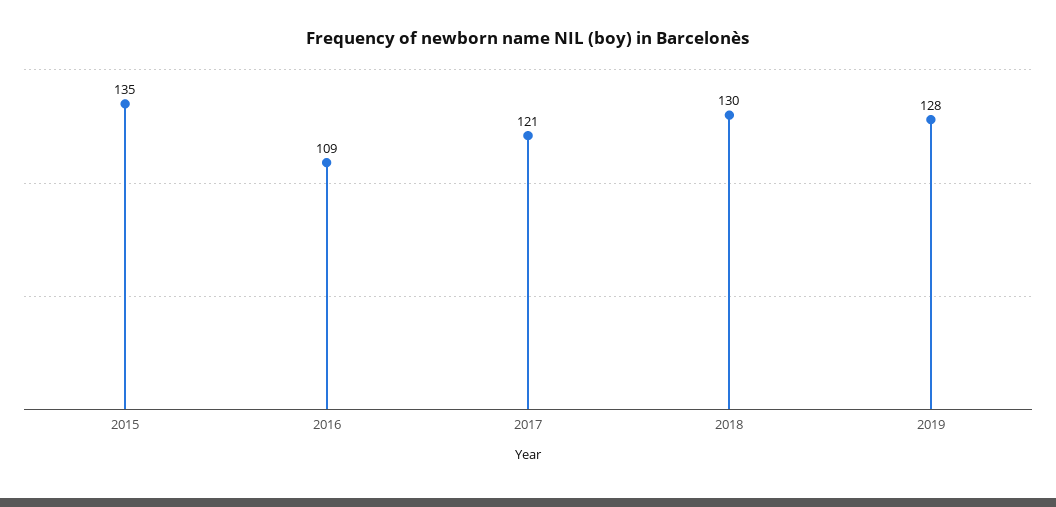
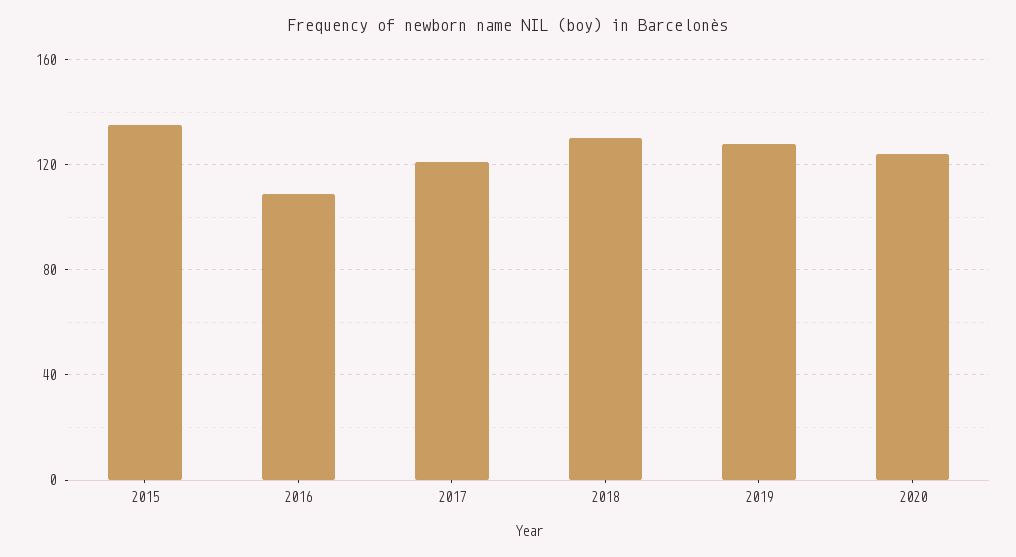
2020: none -> 125

